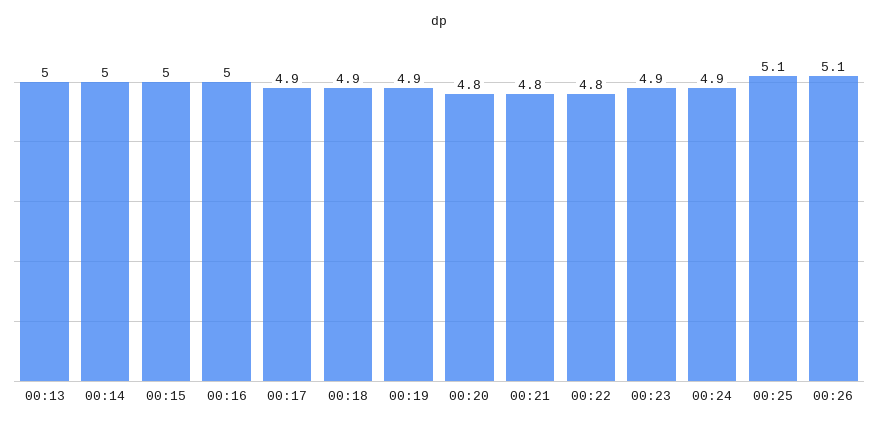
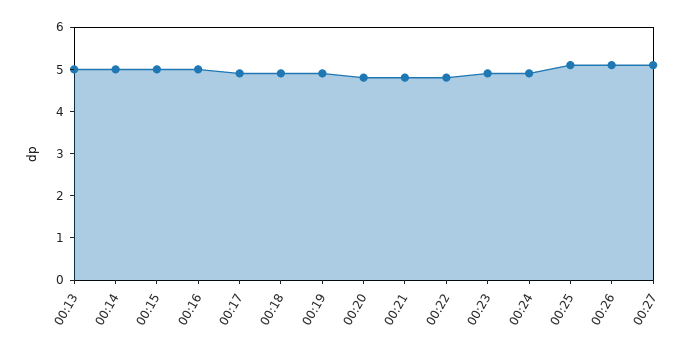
00:27: none -> 5

